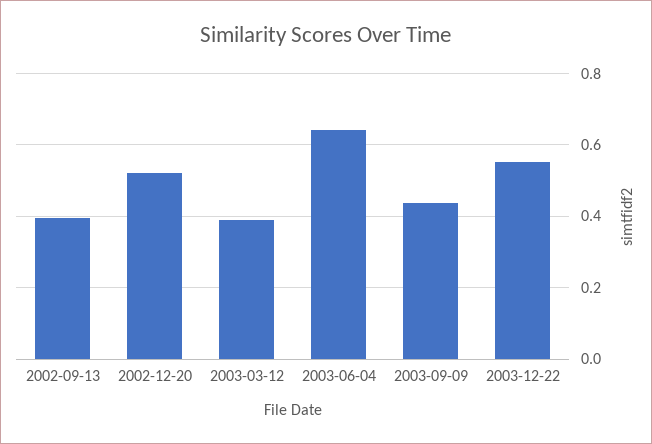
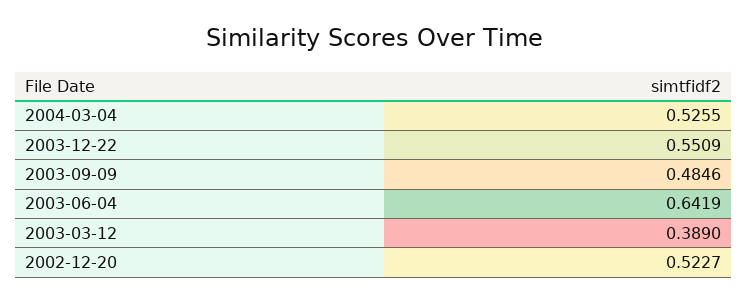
2002-09-13: 0.4 -> none
2003-09-09: 0.44 -> 0.4846
2004-03-04: none -> 0.5255

